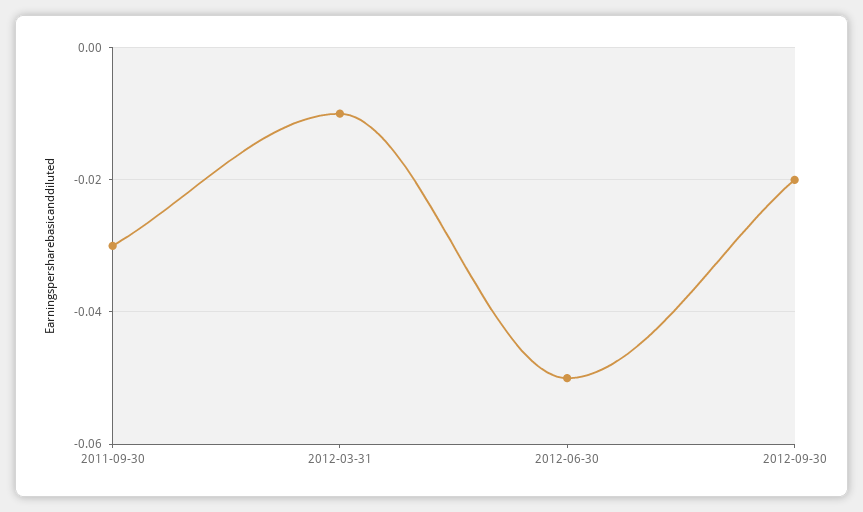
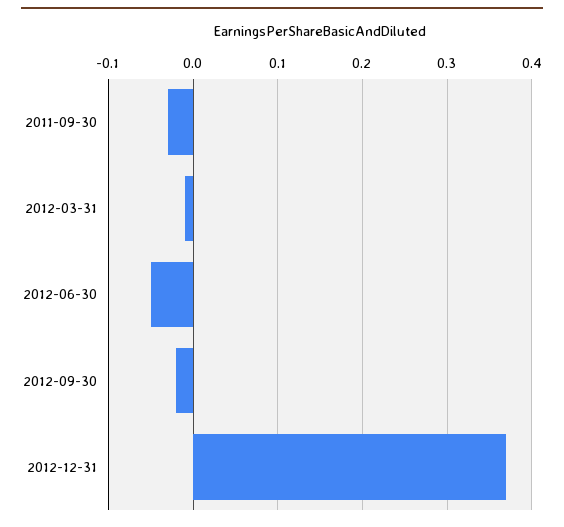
2012-12-31: none -> 0.37

